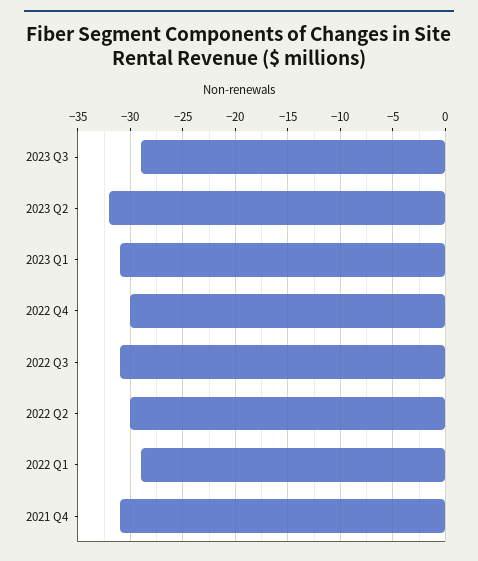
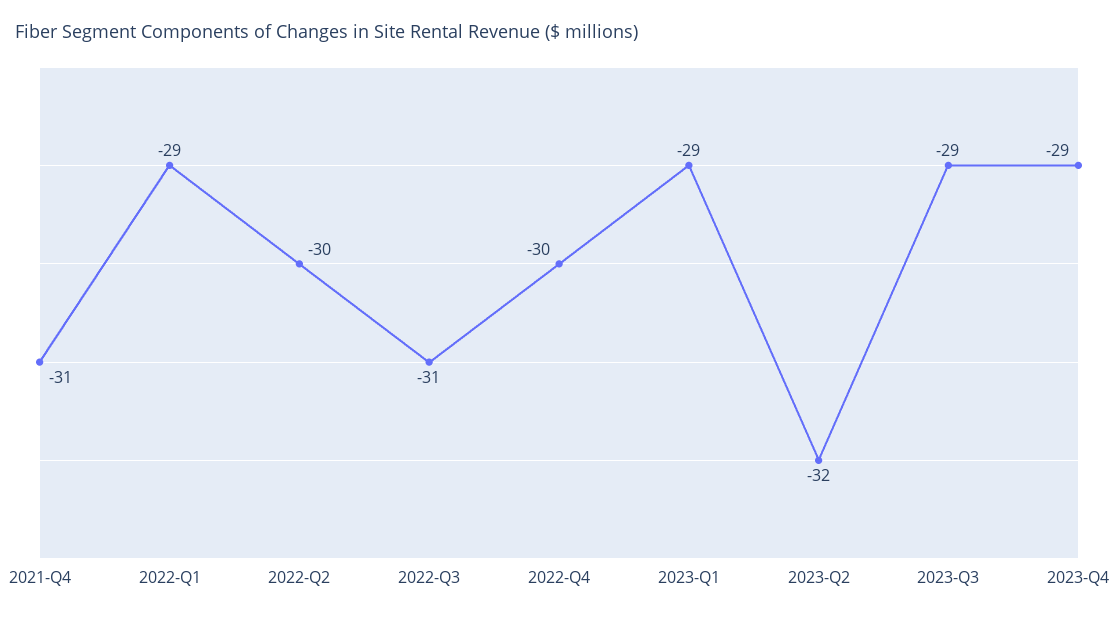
2023 Q1: -31 -> -29
2023-Q4: none -> -29

